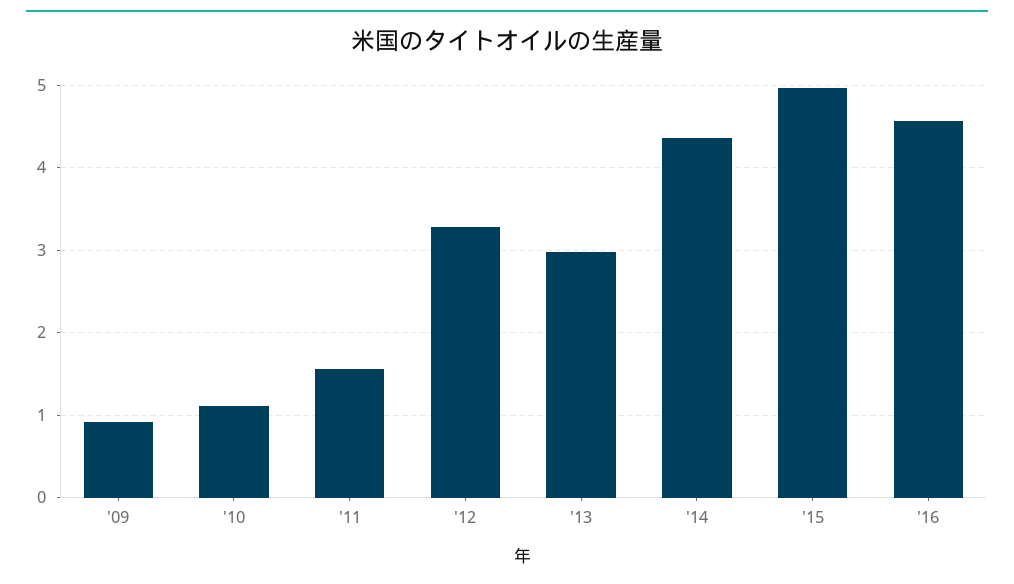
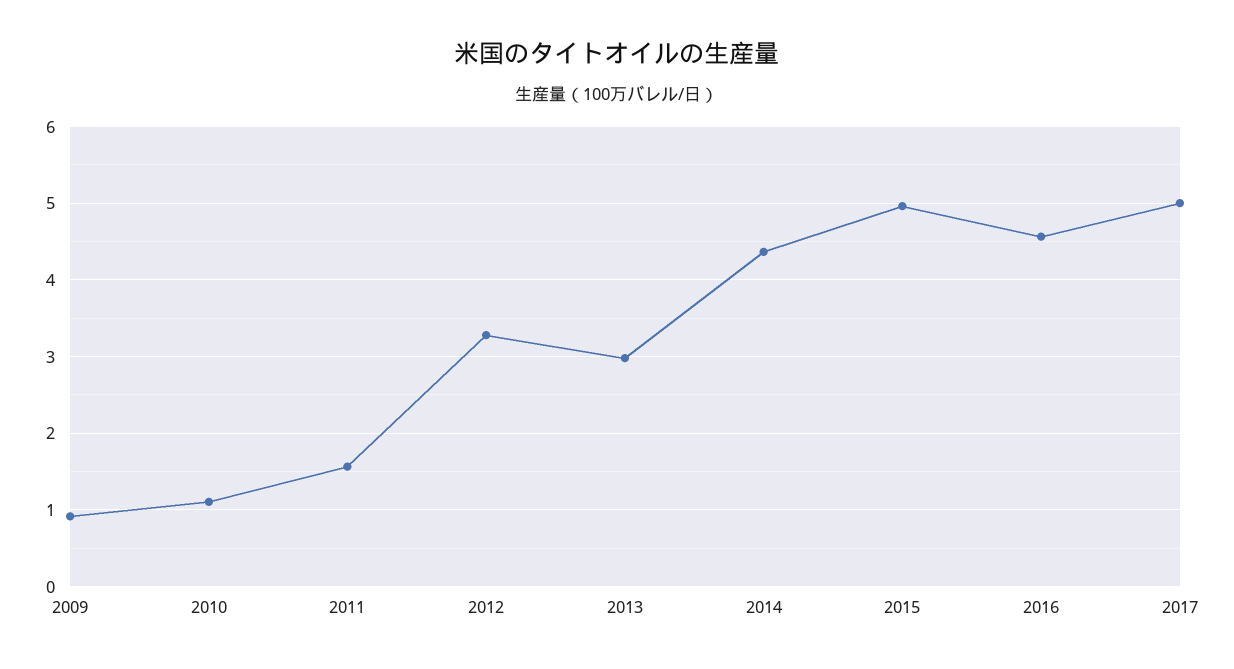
2017: none -> 5

